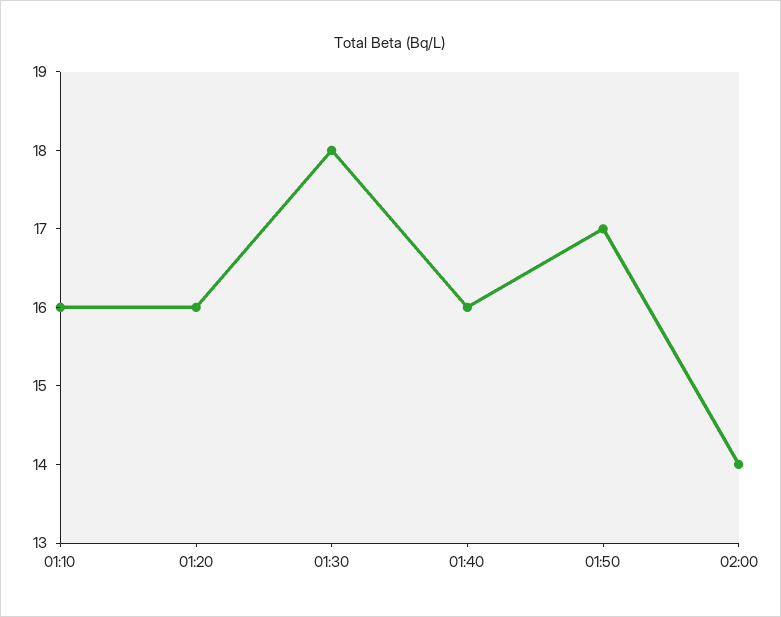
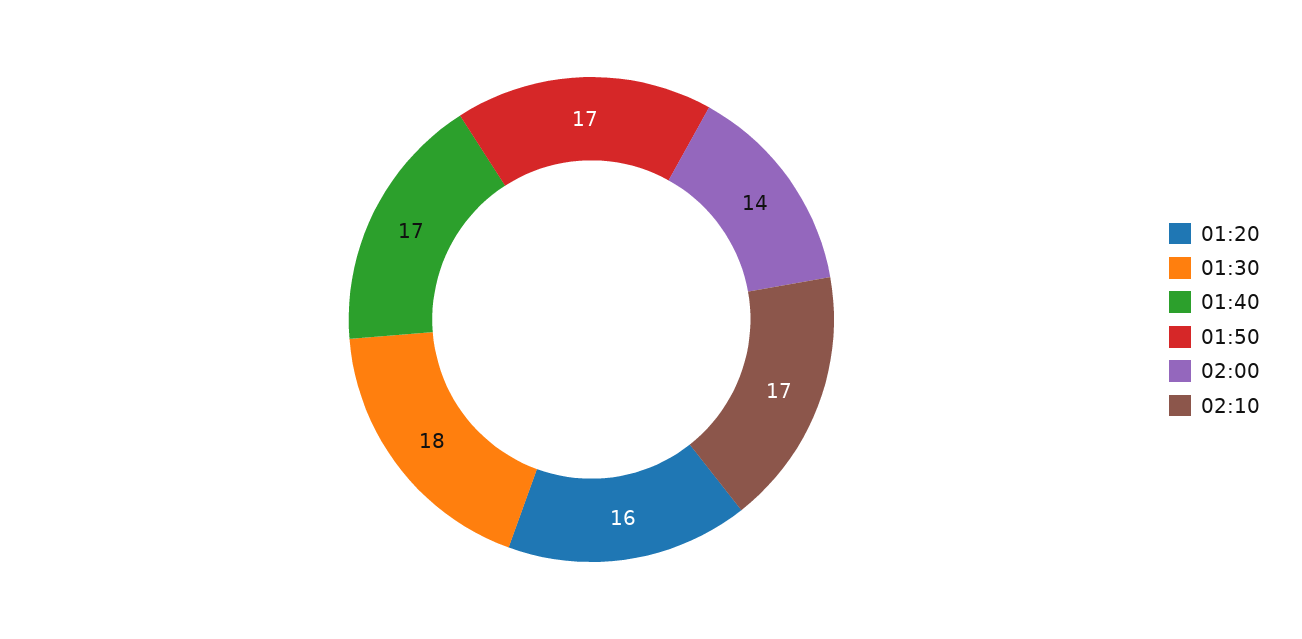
01:10: 16 -> none
01:40: 16 -> 17
02:10: none -> 17

